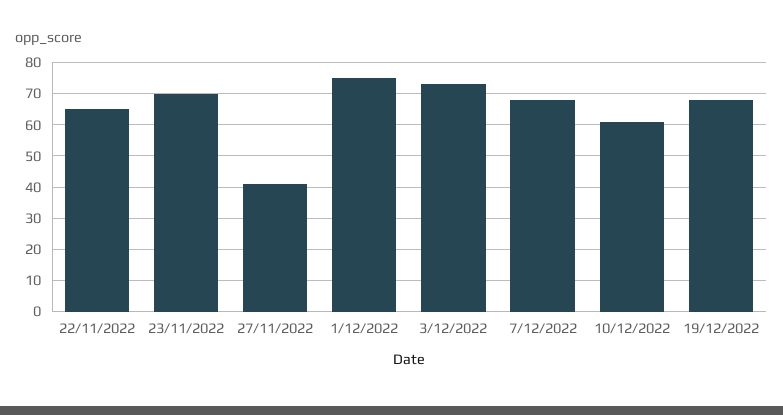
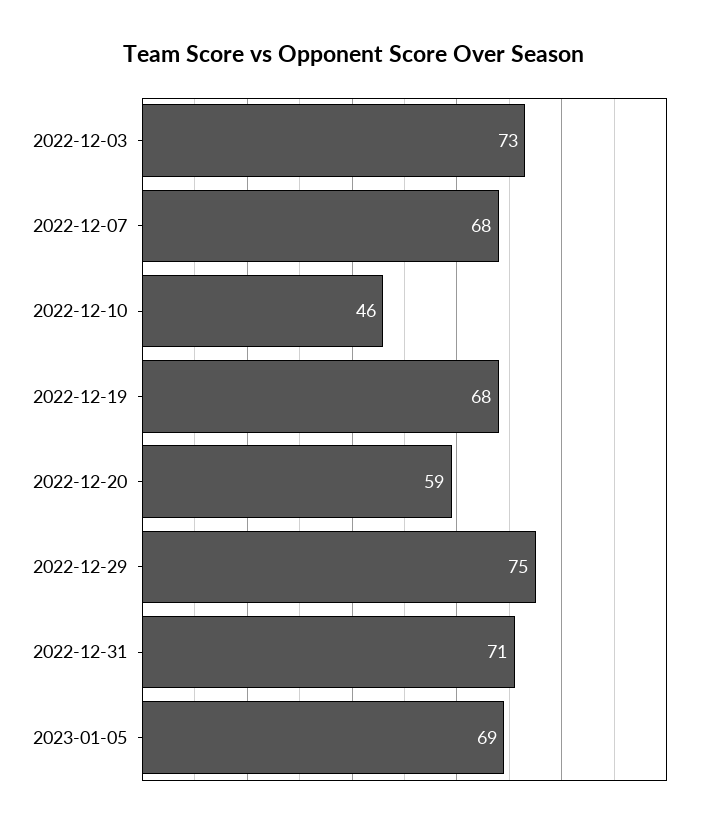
22/11/2022: 65 -> none
23/11/2022: 70 -> none
27/11/2022: 40 -> none
1/12/2022: 75 -> none
10/12/2022: 60 -> 46
2022-12-20: none -> 59
2022-12-29: none -> 75
2022-12-31: none -> 71
2023-01-05: none -> 69

